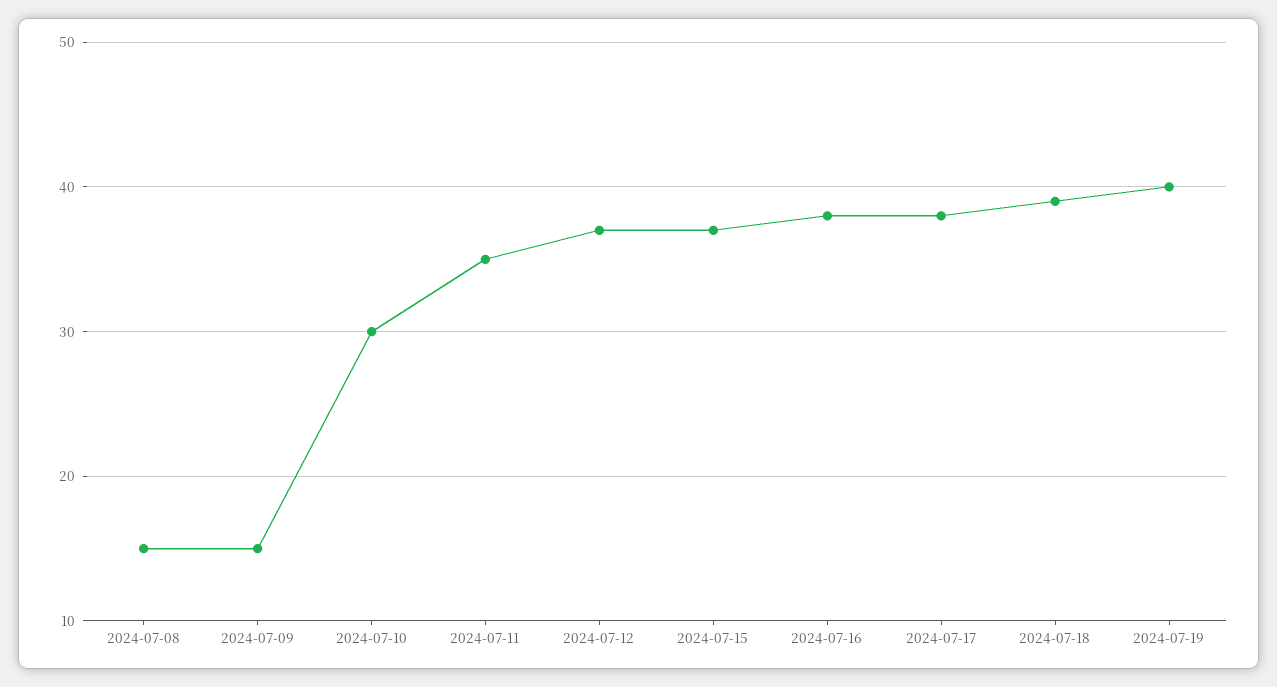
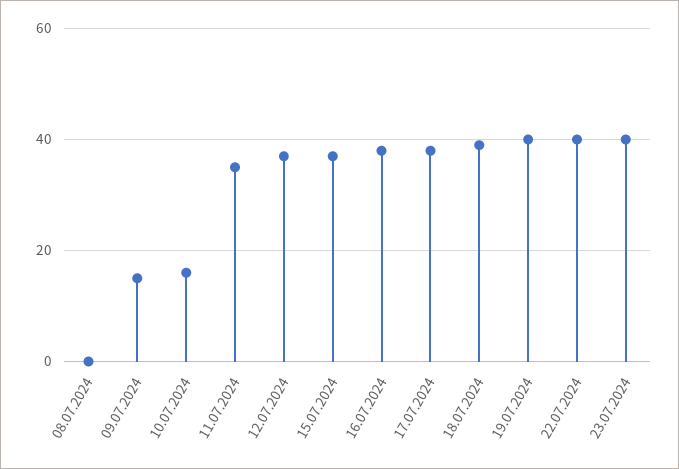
2024-07-08: 15 -> 0
2024-07-10: 30 -> 15
22.07.2024: none -> 40
23.07.2024: none -> 40

